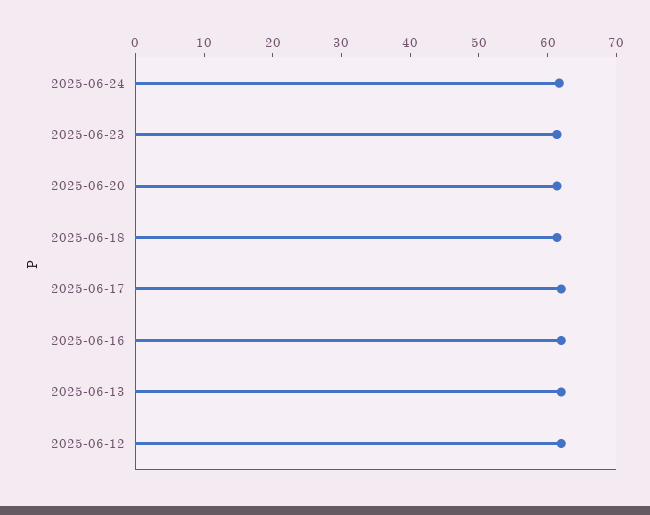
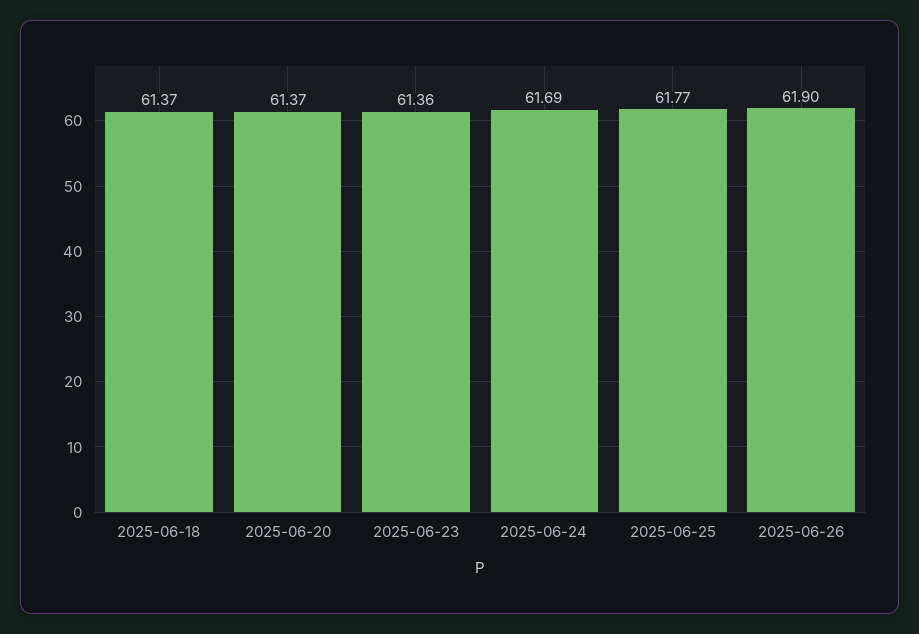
2025-06-17: 62 -> none
2025-06-16: 62 -> none
2025-06-13: 62 -> none
2025-06-12: 62 -> none
2025-06-25: none -> 61.77
2025-06-26: none -> 61.9

